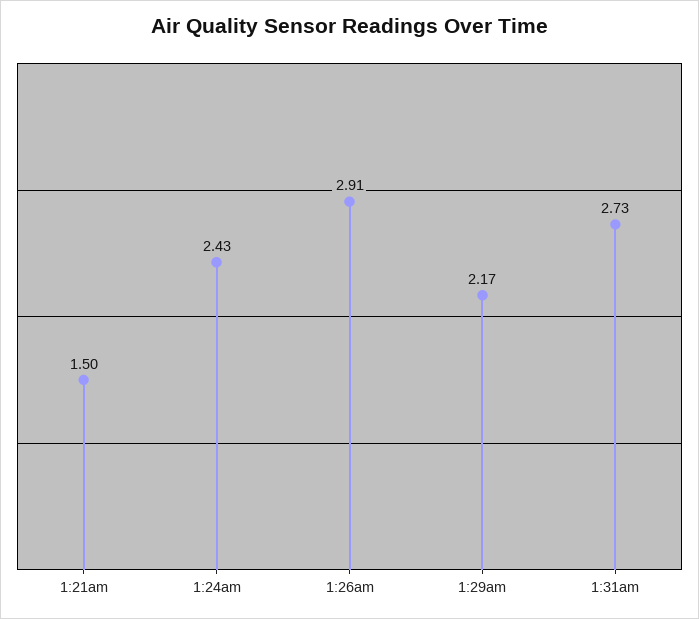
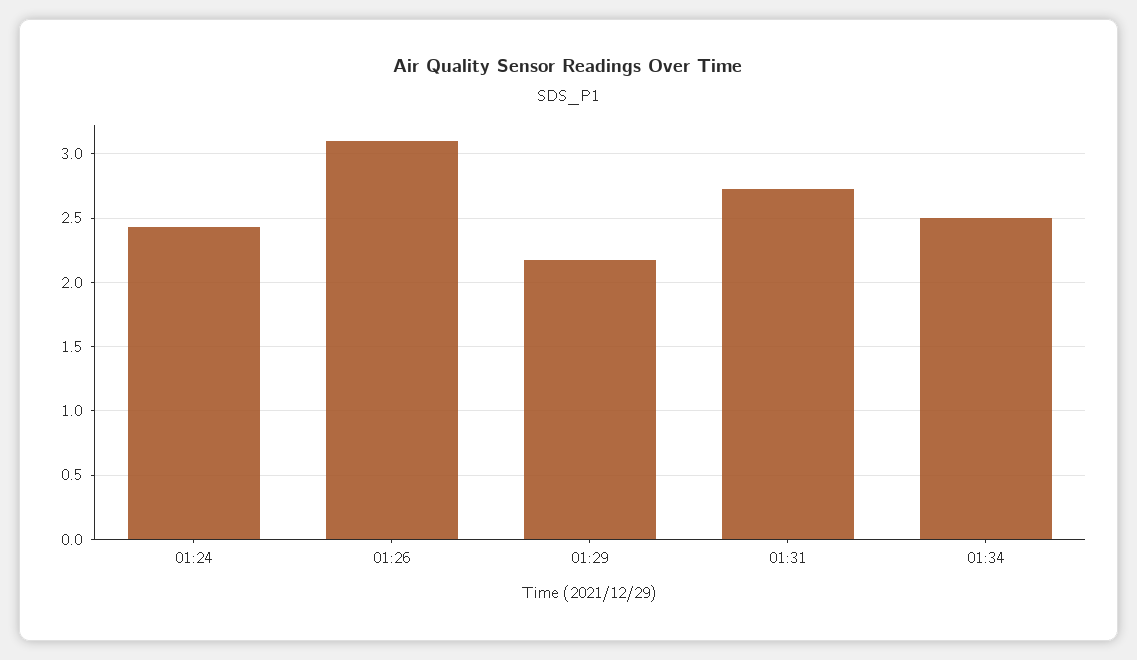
1:21am: 1.5 -> none
1:26am: 2.91 -> 3.1
01:34: none -> 2.5

